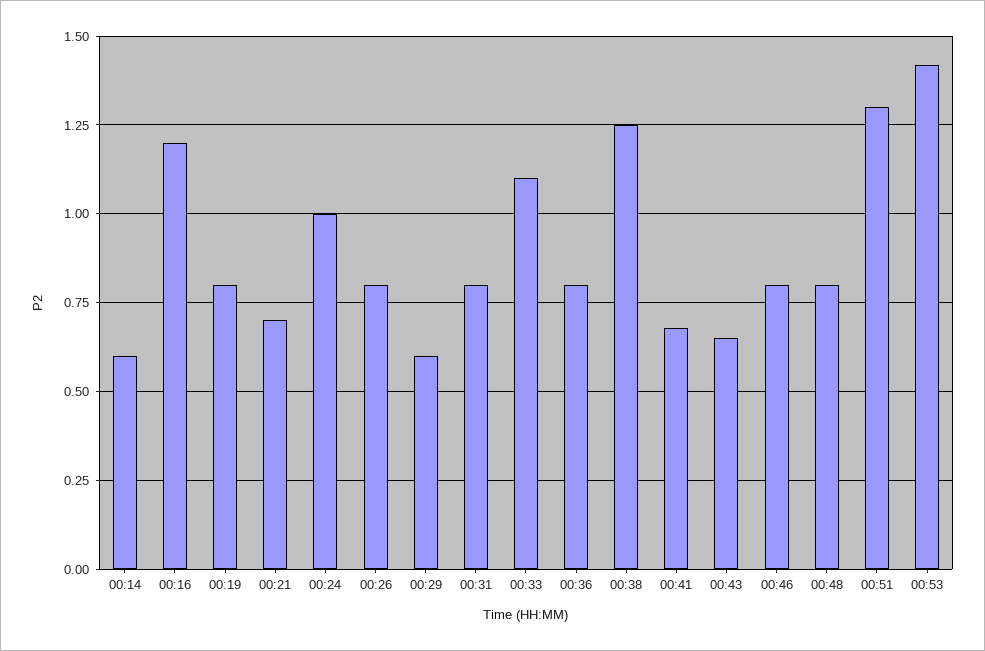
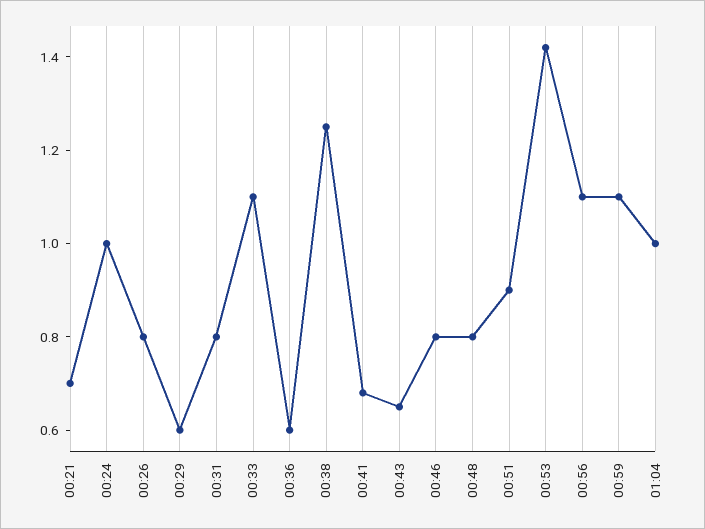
00:14: 0.6 -> none
00:16: 1.2 -> none
00:19: 0.8 -> none
00:36: 0.8 -> 0.6
00:51: 1.3 -> 0.9
00:56: none -> 1.1
00:59: none -> 1.1
01:04: none -> 1

